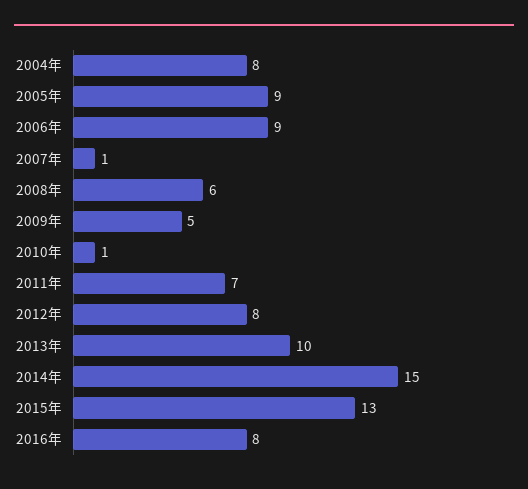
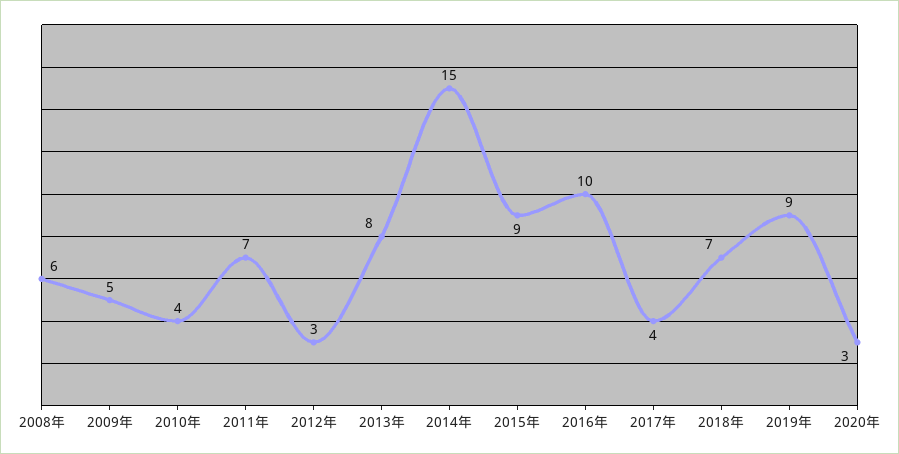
2004年: 8 -> none
2005年: 9 -> none
2006年: 9 -> none
2007年: 1 -> none
2010年: 1 -> 4
2012年: 8 -> 3
2013年: 10 -> 8
2015年: 13 -> 9
2016年: 8 -> 10
2017年: none -> 4
2018年: none -> 7
2019年: none -> 9
2020年: none -> 3

